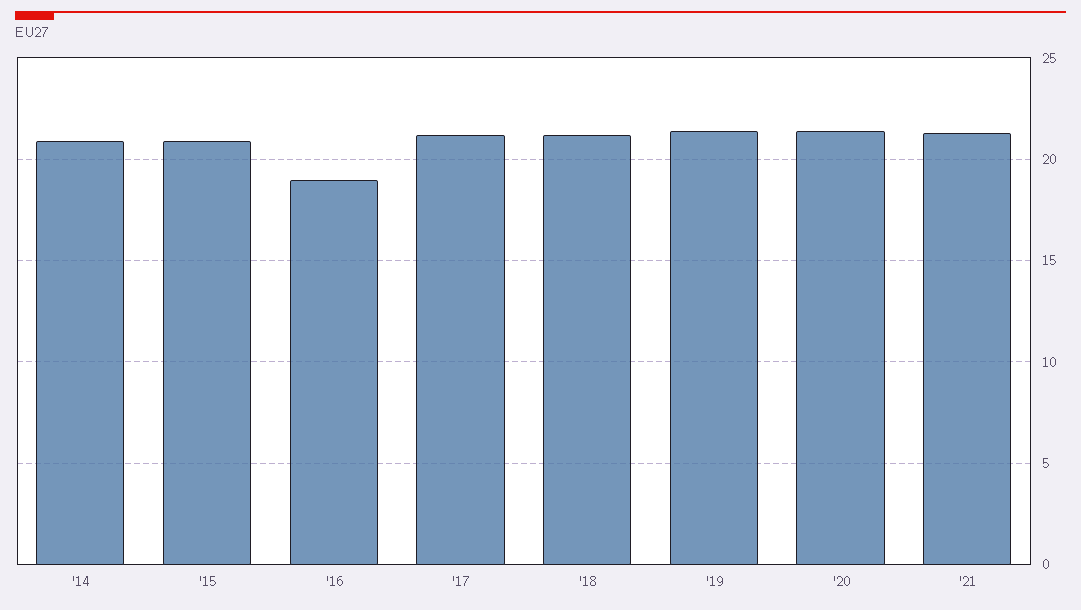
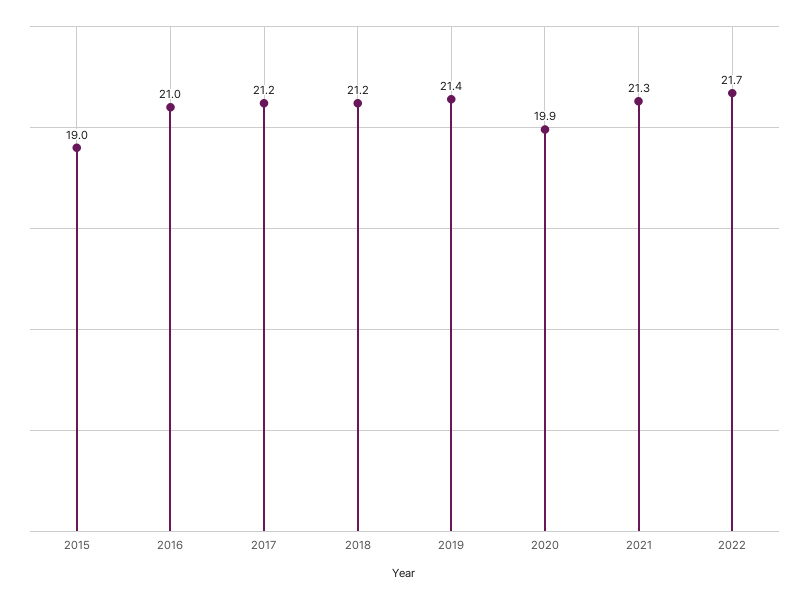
'14: 21 -> none
'15: 21 -> 19
'16: 19 -> 21
'20: 21.5 -> 19.9
2022: none -> 21.7

